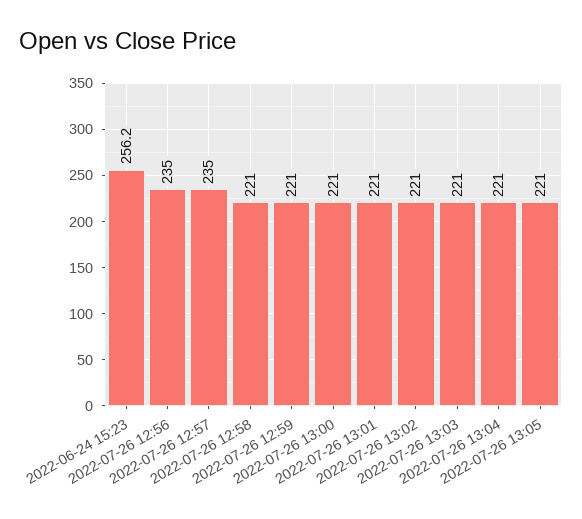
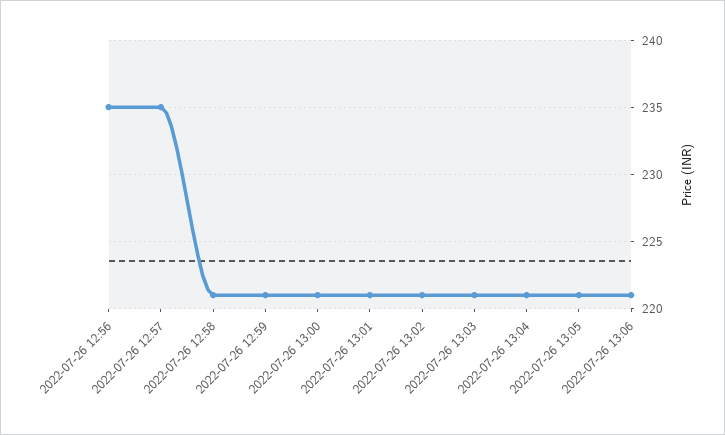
2022-06-24 15:23: 256.2 -> none
2022-07-26 13:06: none -> 221

